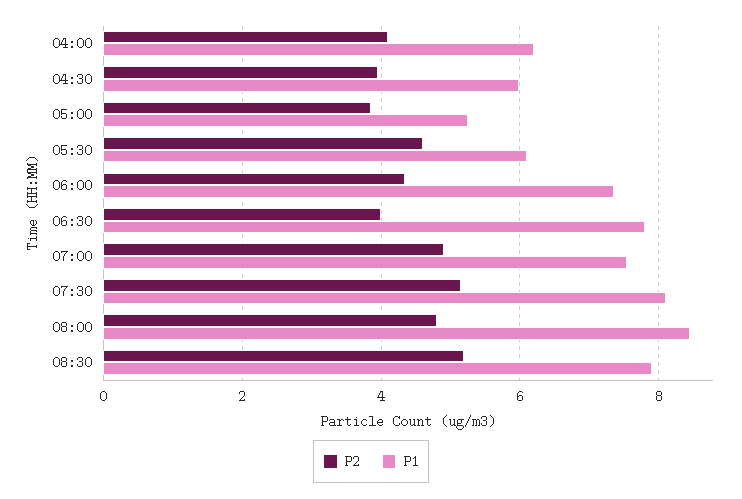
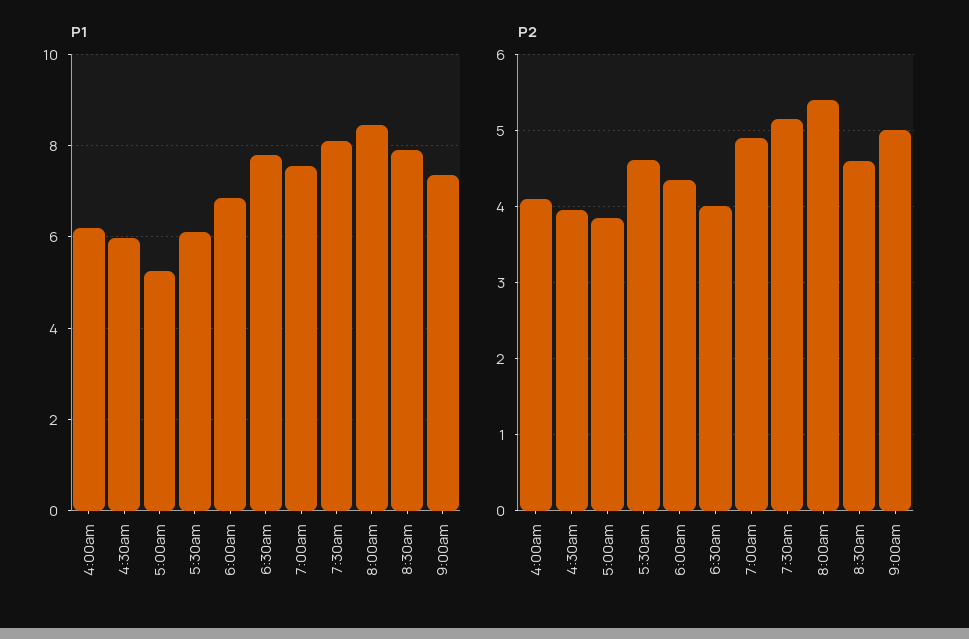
P1, 06:00: 7.4 -> 6.8
P2, 08:00: 4.8 -> 5.4
P2, 08:30: 5.2 -> 4.6
P1, 9:00am: none -> 7.4
P2, 9:00am: none -> 5

